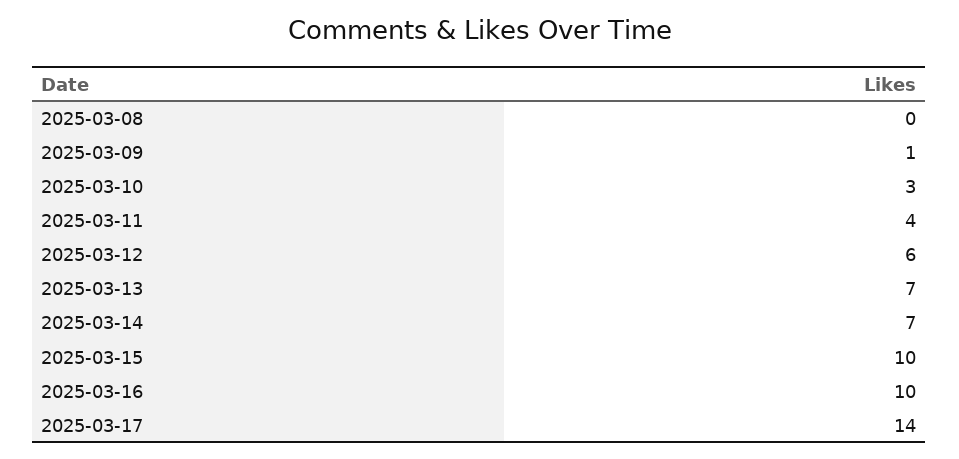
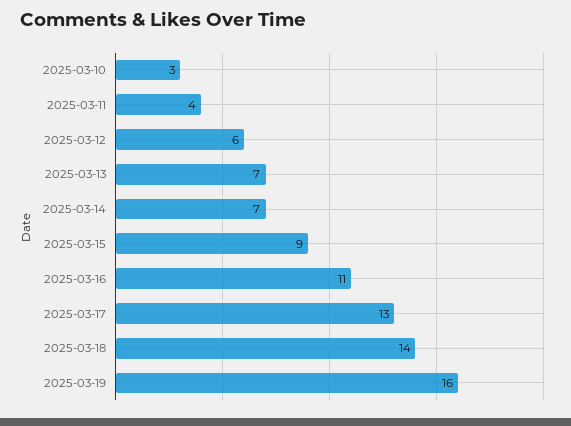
2025-03-08: 0 -> none
2025-03-09: 1 -> none
2025-03-15: 10 -> 9
2025-03-16: 10 -> 11
2025-03-17: 14 -> 13
2025-03-18: none -> 14
2025-03-19: none -> 16

